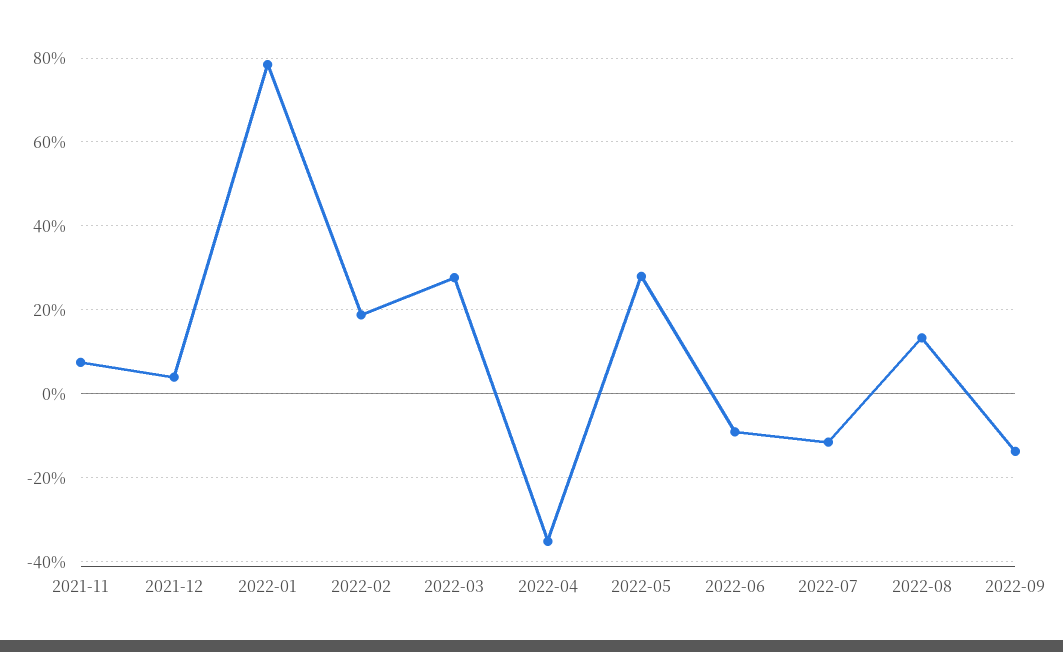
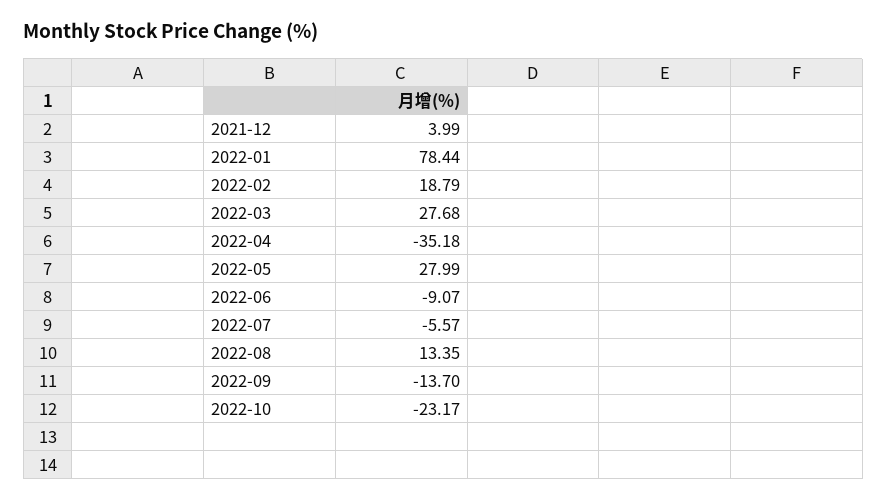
2021-11: 8 -> none
2022-07: -12 -> -5.57
2022-10: none -> -23.17

